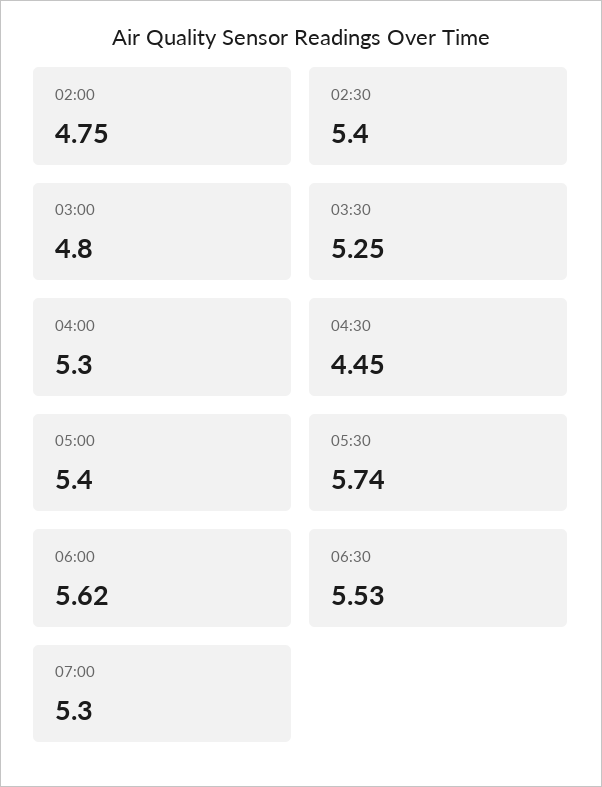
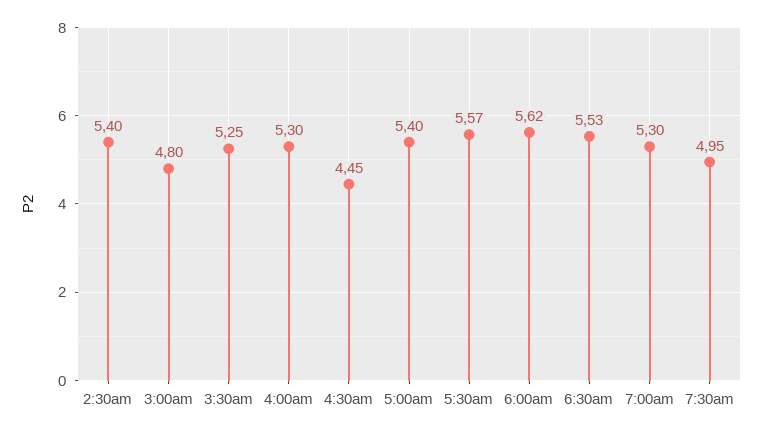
02:00: 4.75 -> none
05:30: 5.74 -> 5.57
7:30am: none -> 4.95

